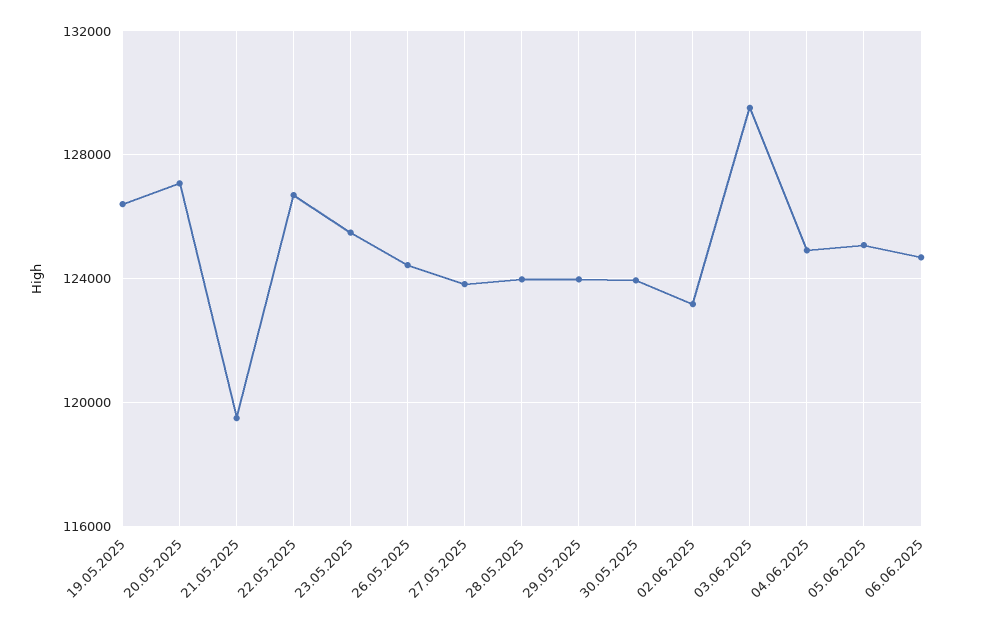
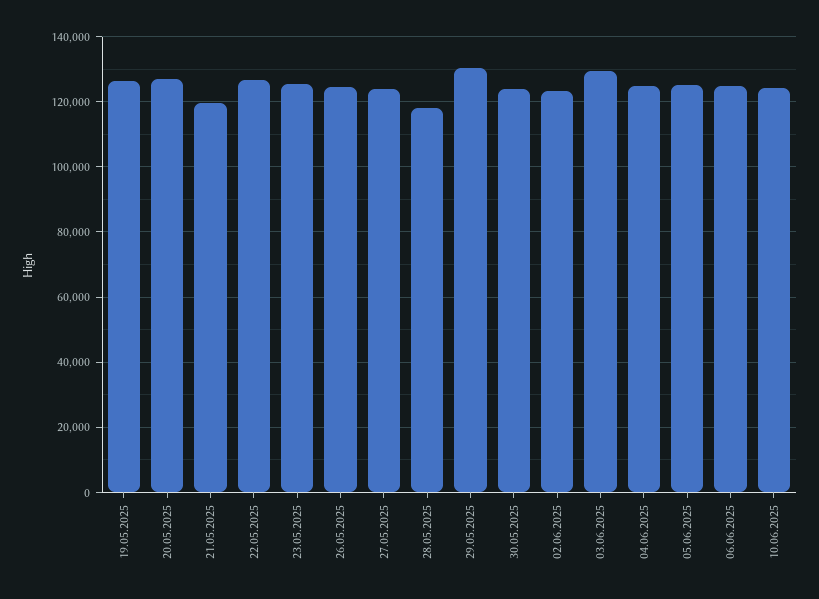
28.05.2025: 124000 -> 118000
29.05.2025: 124000 -> 130000
10.06.2025: none -> 124000

